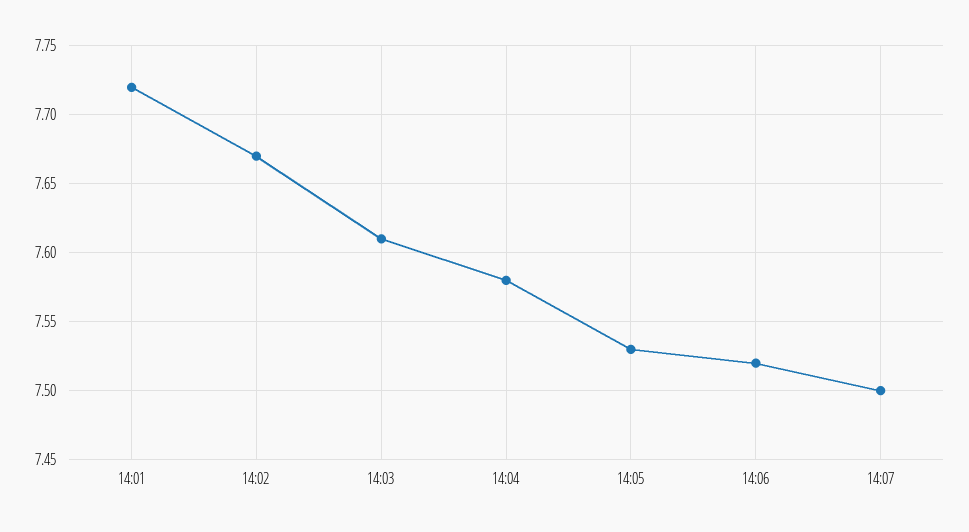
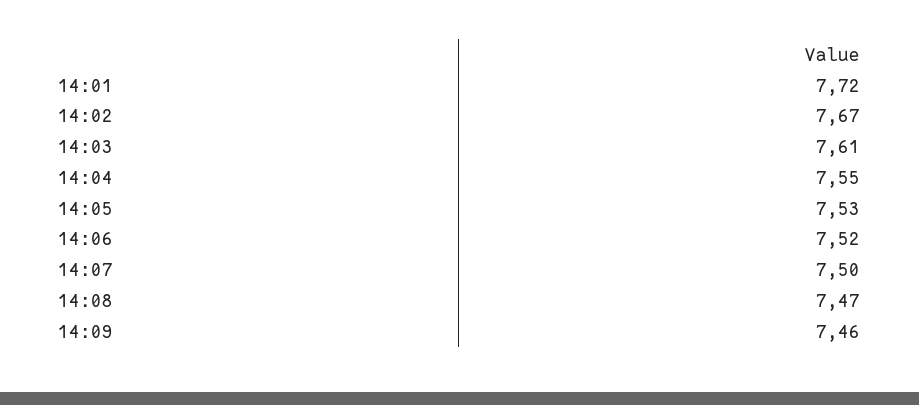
14:04: 7.58 -> 7.55
14:08: none -> 7.47
14:09: none -> 7.46

